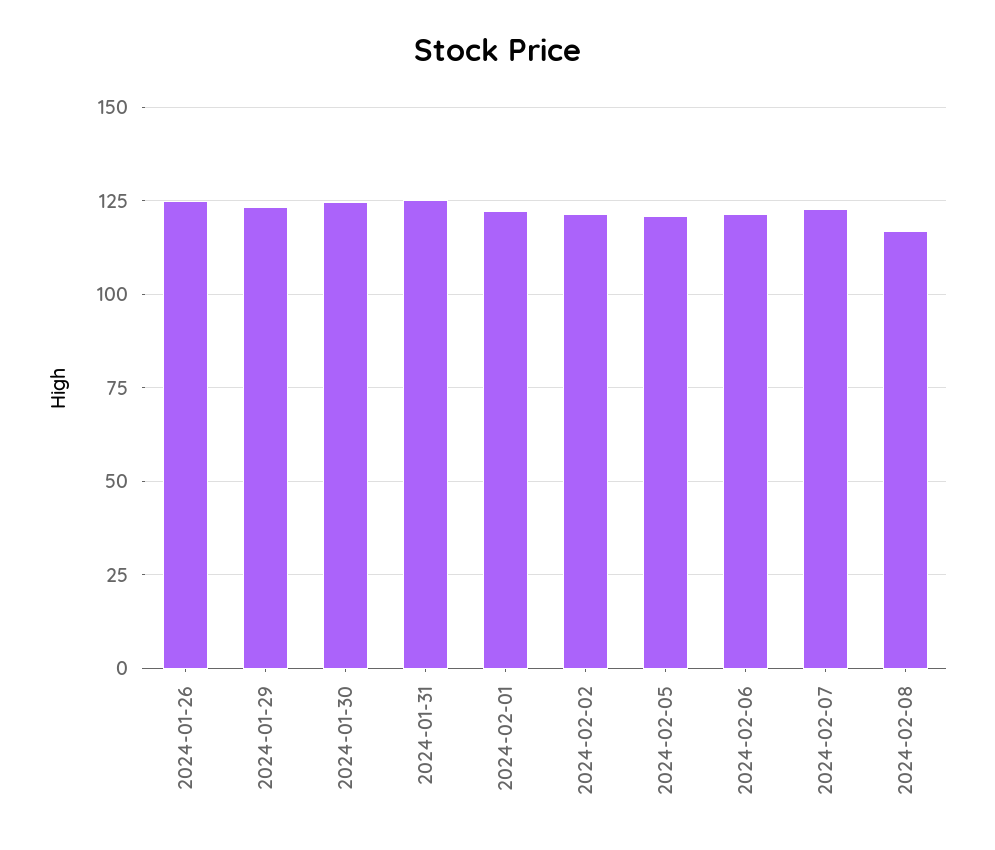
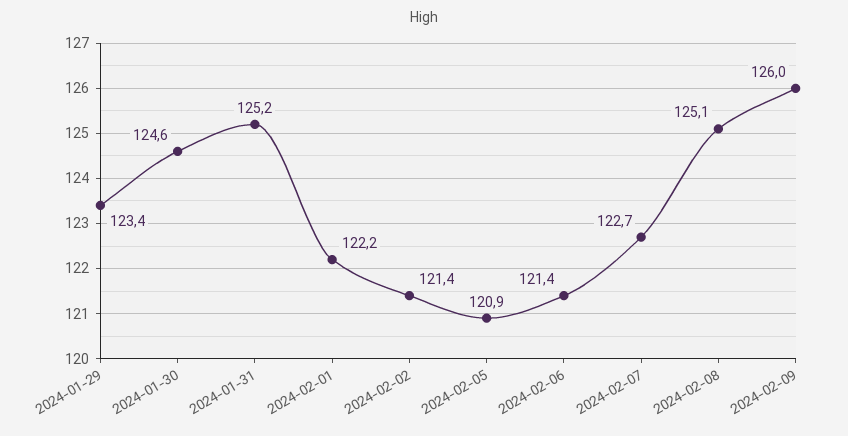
2024-01-26: 125 -> none
2024-02-08: 117.5 -> 125.1
2024-02-09: none -> 126

